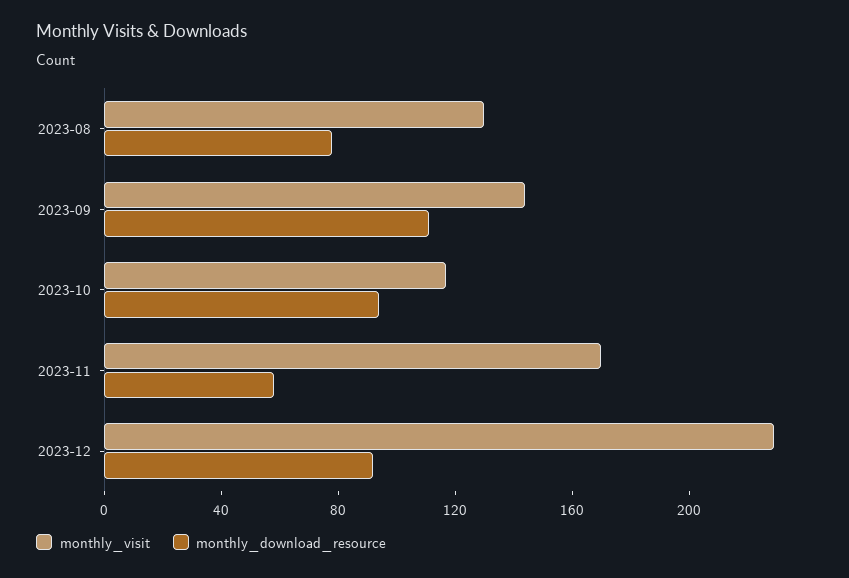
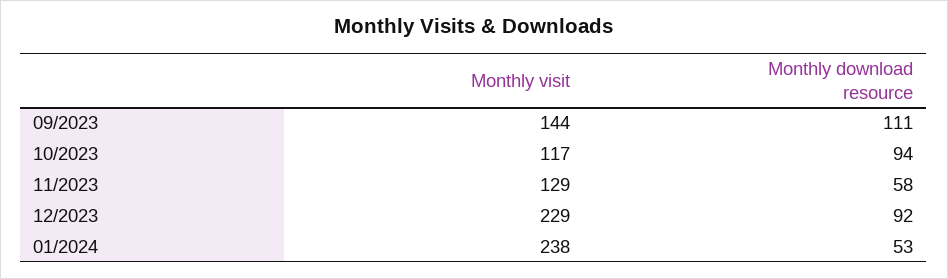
monthly_visit, 2023-08: 130 -> none
monthly_download_resource, 2023-08: 80 -> none
monthly_visit, 2023-11: 170 -> 129
monthly_visit, 01/2024: none -> 238
monthly_download_resource, 01/2024: none -> 53

